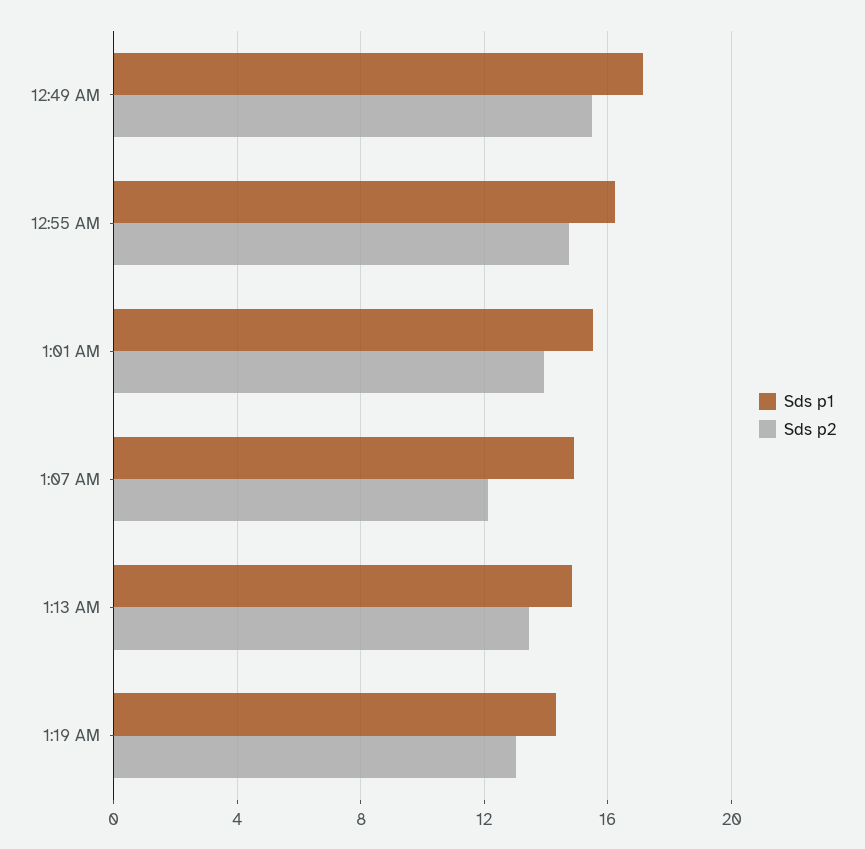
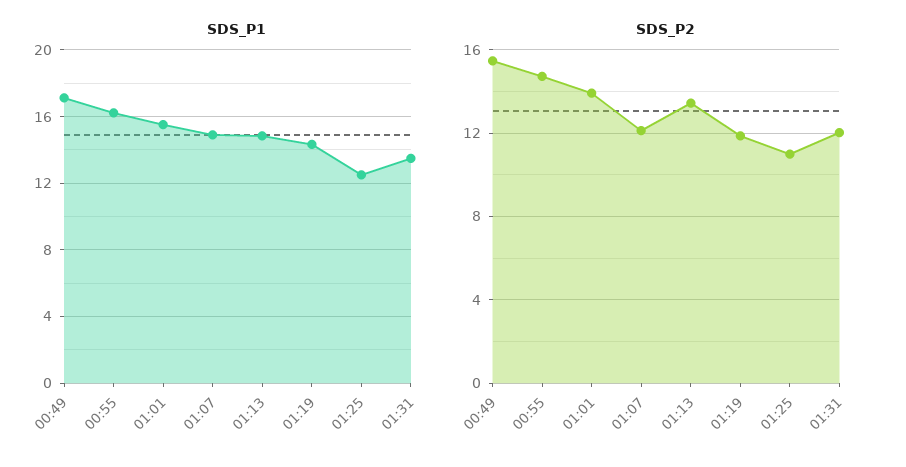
Sds p2, 1:19 AM: 13 -> 12
Sds p1, 01:25: none -> 12.5
Sds p1, 01:31: none -> 13.5
Sds p2, 01:25: none -> 11
Sds p2, 01:31: none -> 12

